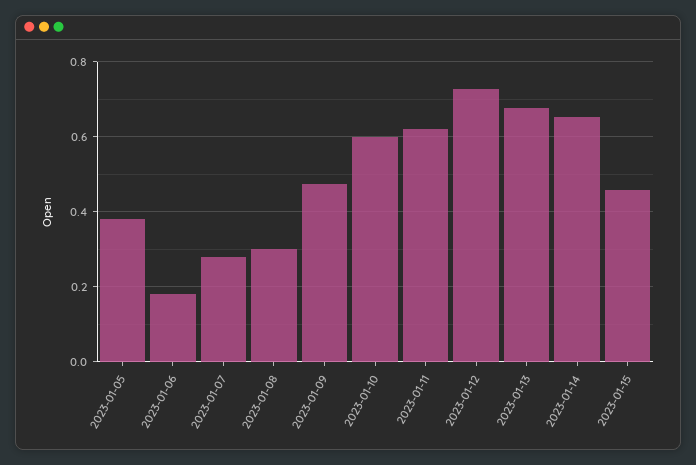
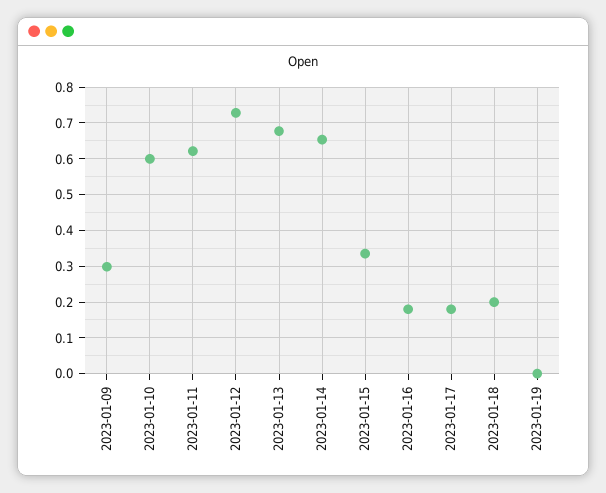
2023-01-05: 0.38 -> none
2023-01-06: 0.18 -> none
2023-01-07: 0.28 -> none
2023-01-08: 0.3 -> none
2023-01-09: 0.48 -> 0.3
2023-01-15: 0.46 -> 0.34
2023-01-16: none -> 0.18
2023-01-17: none -> 0.18
2023-01-18: none -> 0.2
2023-01-19: none -> 0

